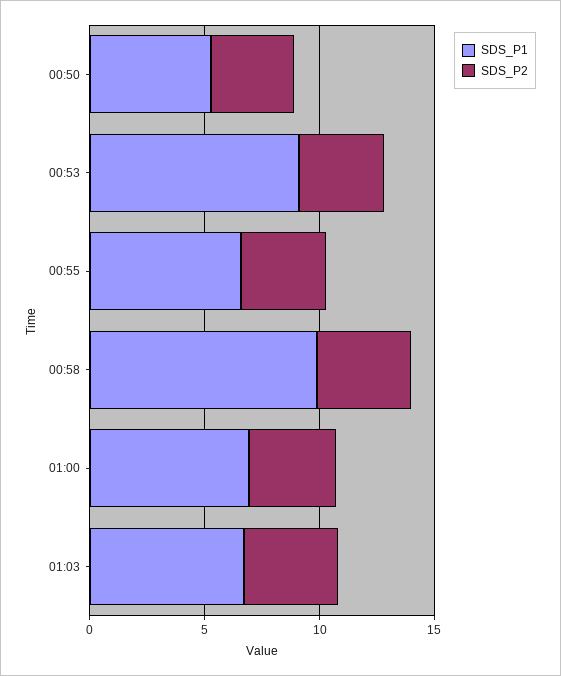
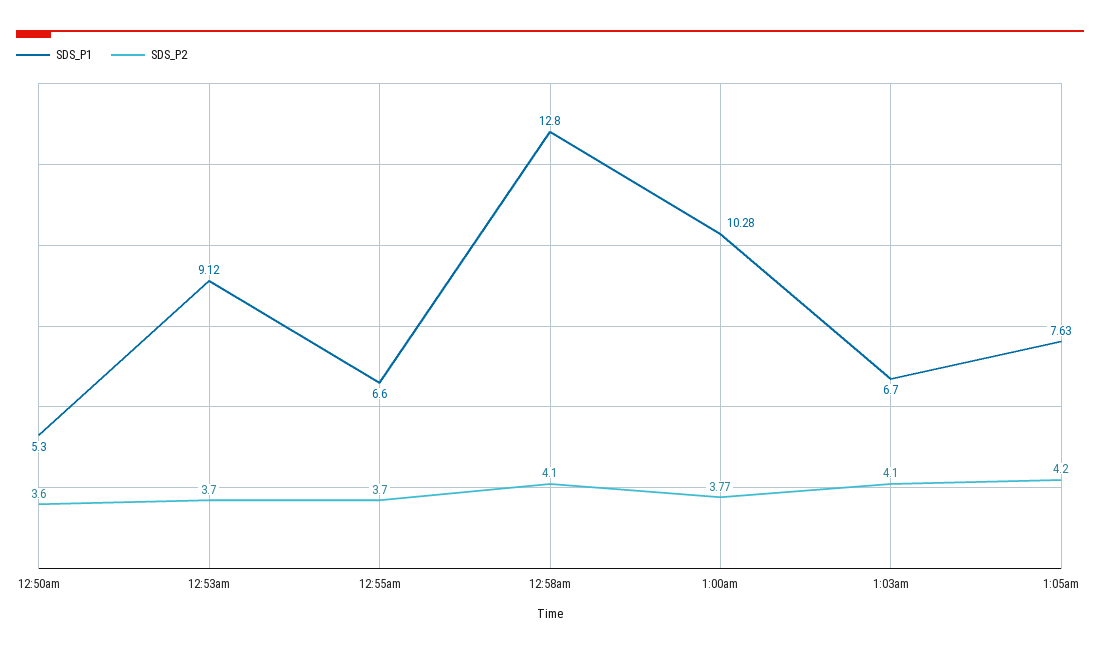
SDS_P1, 00:58: 10 -> 12.8
SDS_P1, 01:00: 7 -> 10.28
SDS_P1, 1:05am: none -> 7.63
SDS_P2, 1:05am: none -> 4.2

